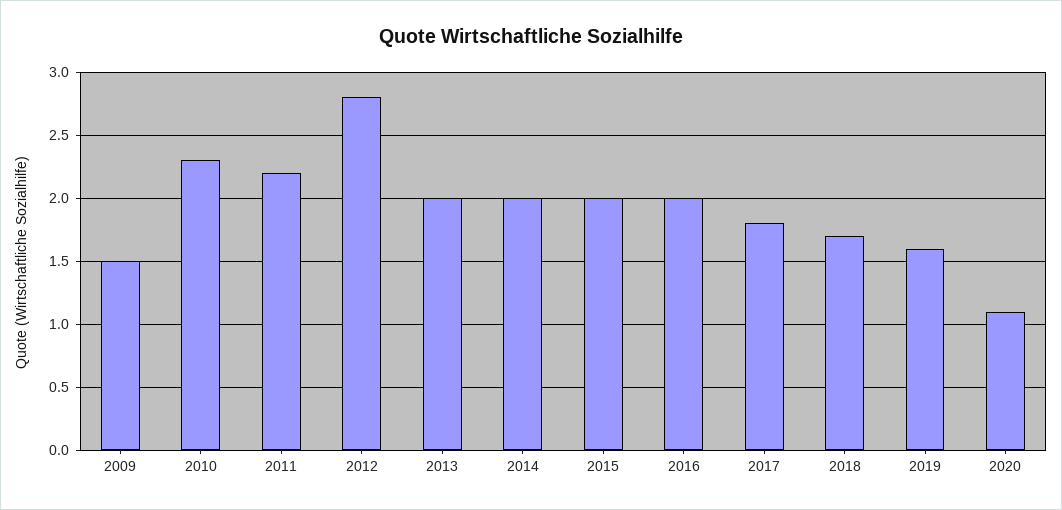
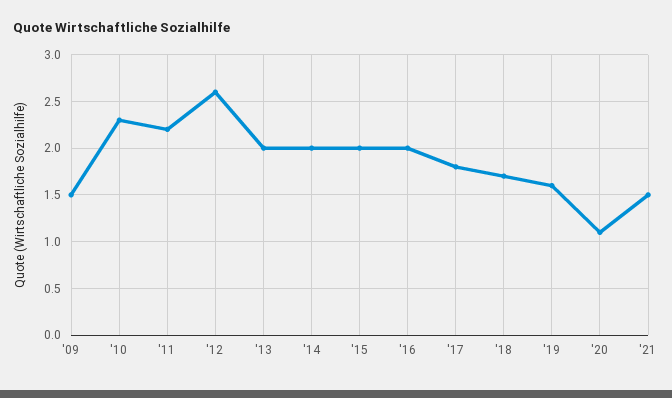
2012: 2.8 -> 2.6
'21: none -> 1.5

